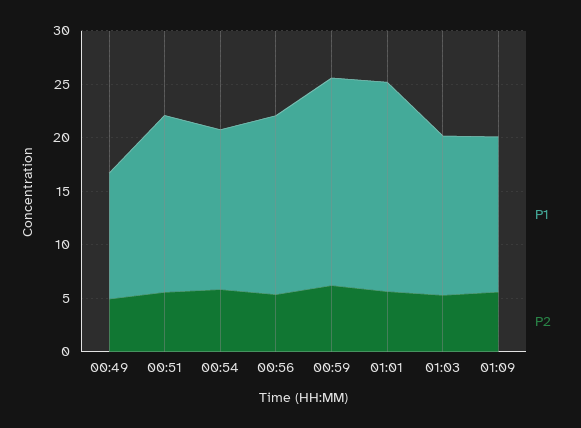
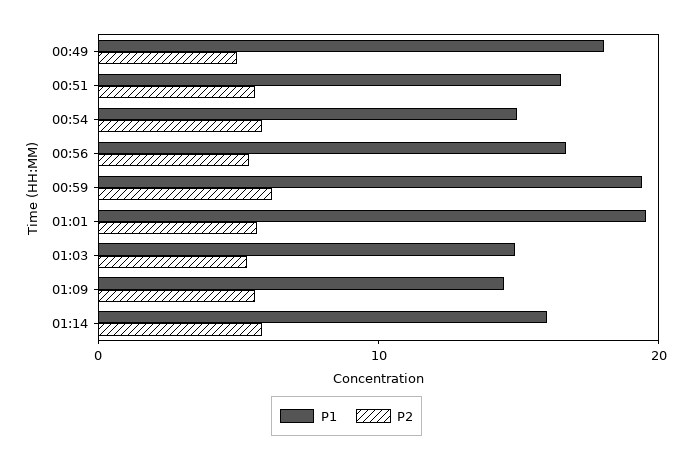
P1, 00:49: 12 -> 18
P1, 01:14: none -> 16
P2, 01:14: none -> 6

